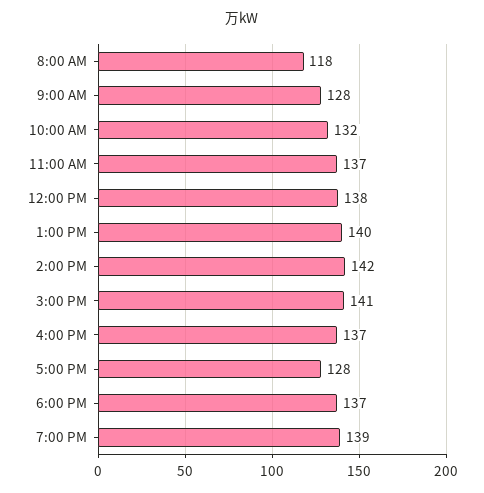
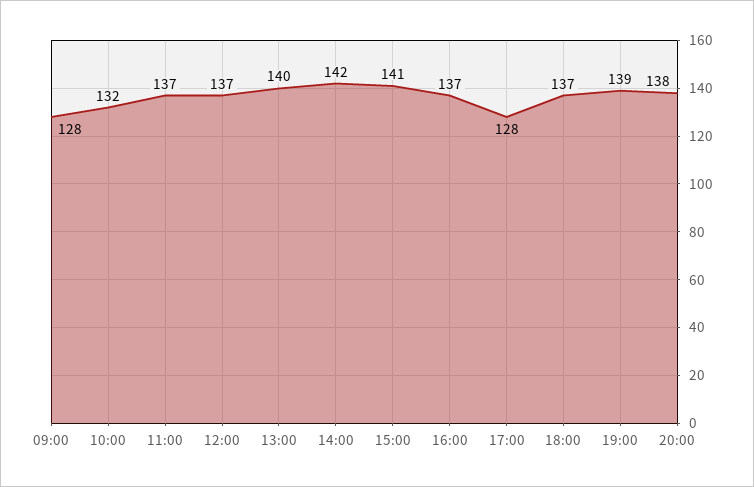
8:00 AM: 118 -> none
12:00 PM: 138 -> 137
20:00: none -> 138

